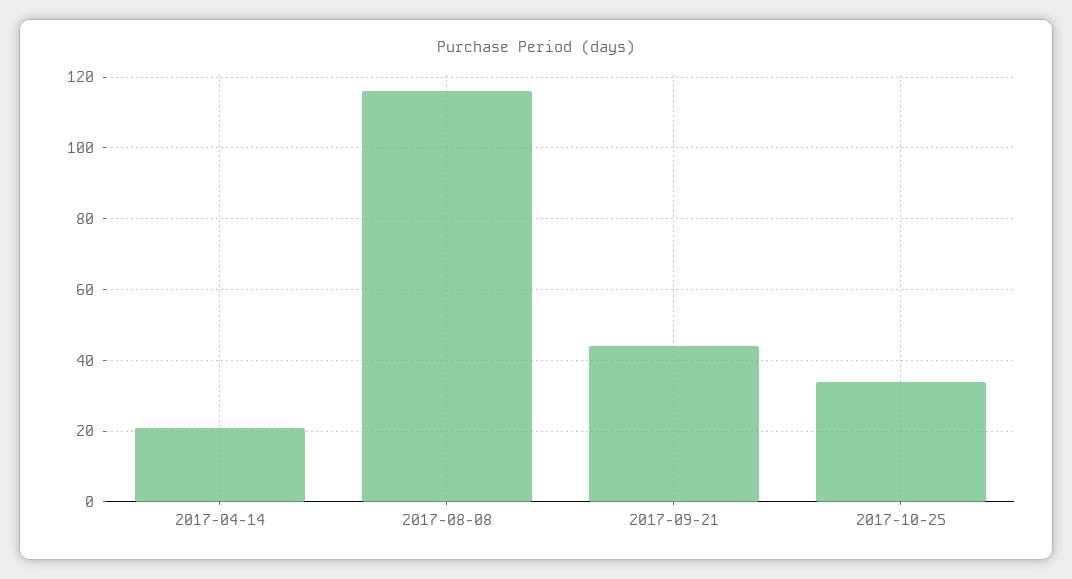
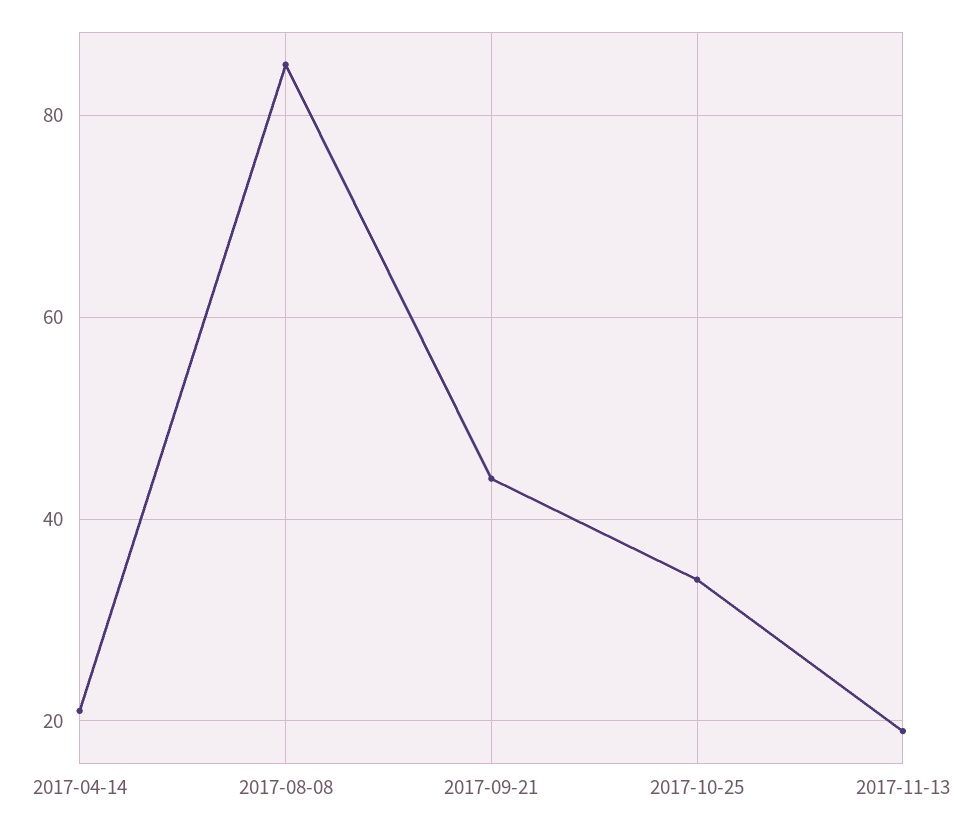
2017-08-08: 115 -> 85
2017-11-13: none -> 20

